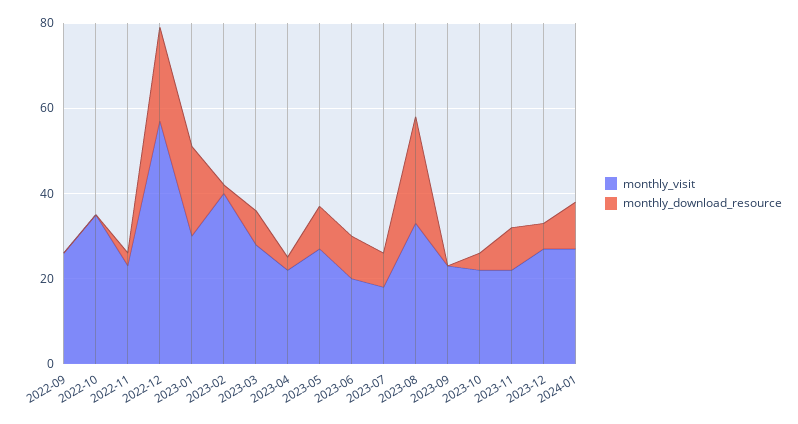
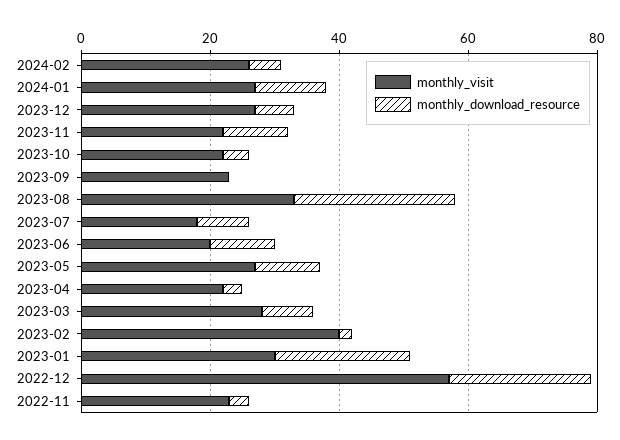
monthly_visit, 2022-09: 25 -> none
monthly_download_resource, 2022-09: 0 -> none
monthly_visit, 2022-10: 35 -> none
monthly_download_resource, 2022-10: 0 -> none
monthly_visit, 2024-02: none -> 25
monthly_download_resource, 2024-02: none -> 5

